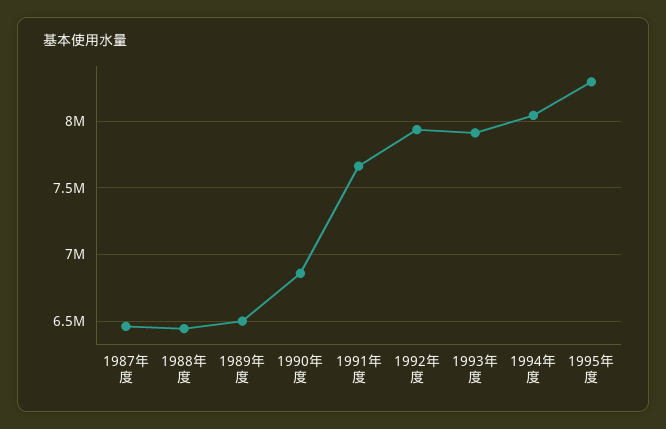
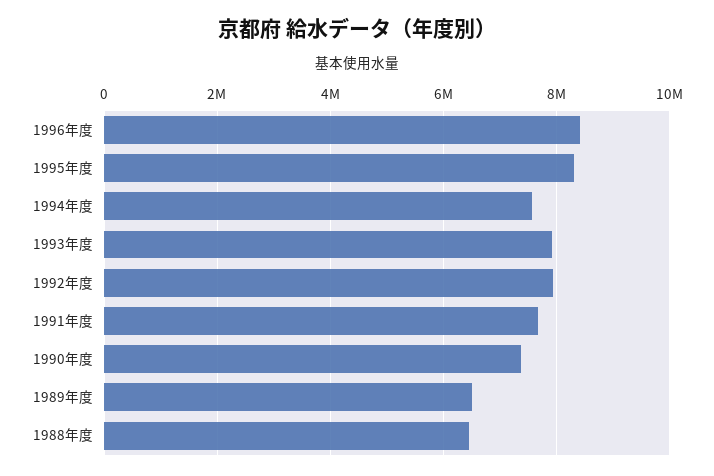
1987年度: 6450000 -> none
1990年度: 6850000 -> 7400000
1994年度: 8050000 -> 7600000
1996年度: none -> 8400000

